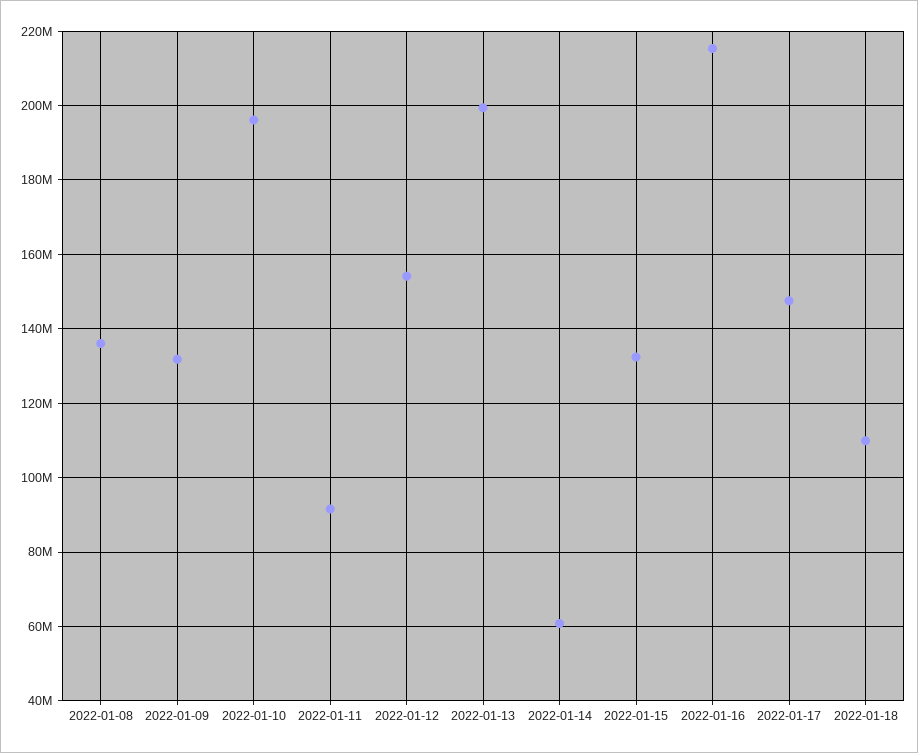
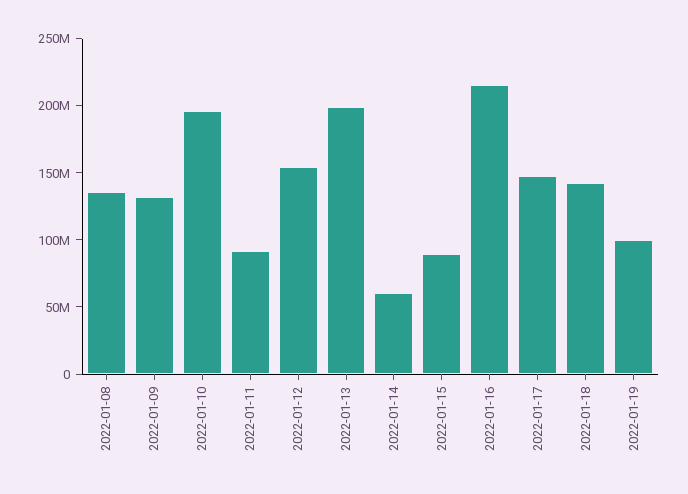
2022-01-15: 132000000 -> 90000000
2022-01-18: 110000000 -> 140000000
2022-01-19: none -> 100000000

